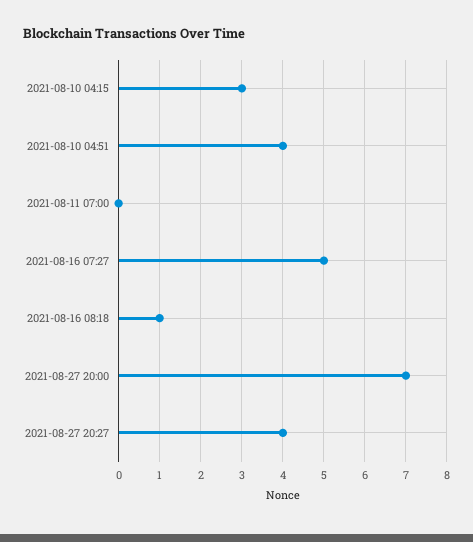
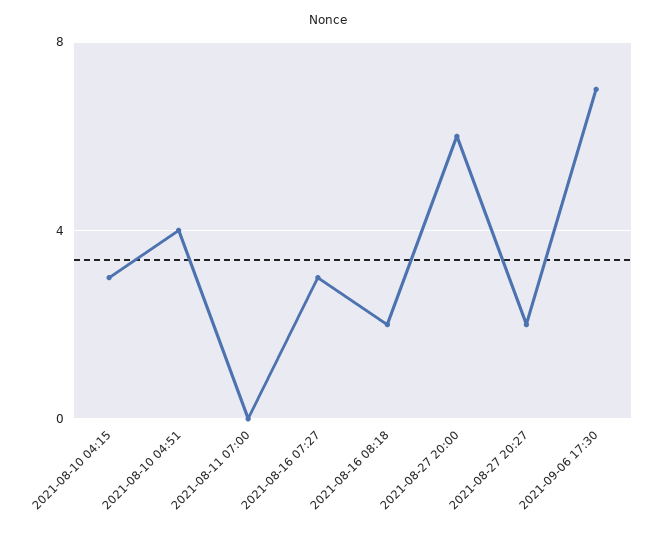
2021-08-16 07:27: 5 -> 3
2021-08-16 08:18: 1 -> 2
2021-08-27 20:00: 7 -> 6
2021-08-27 20:27: 4 -> 2
2021-09-06 17:30: none -> 7

